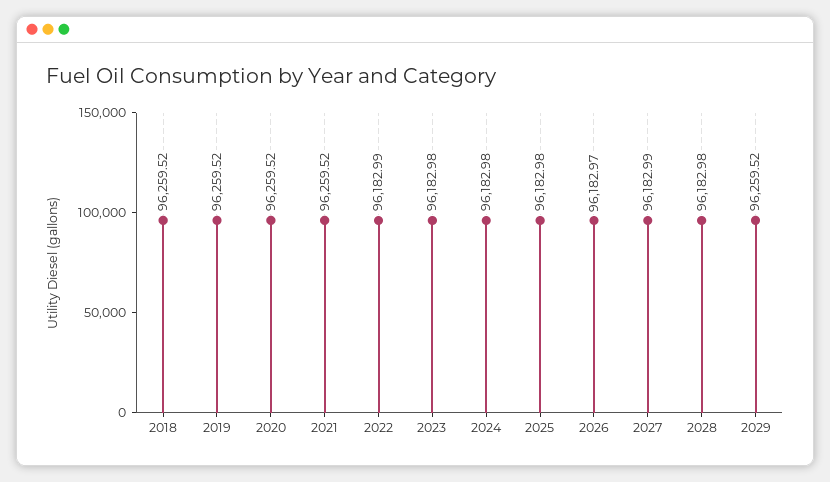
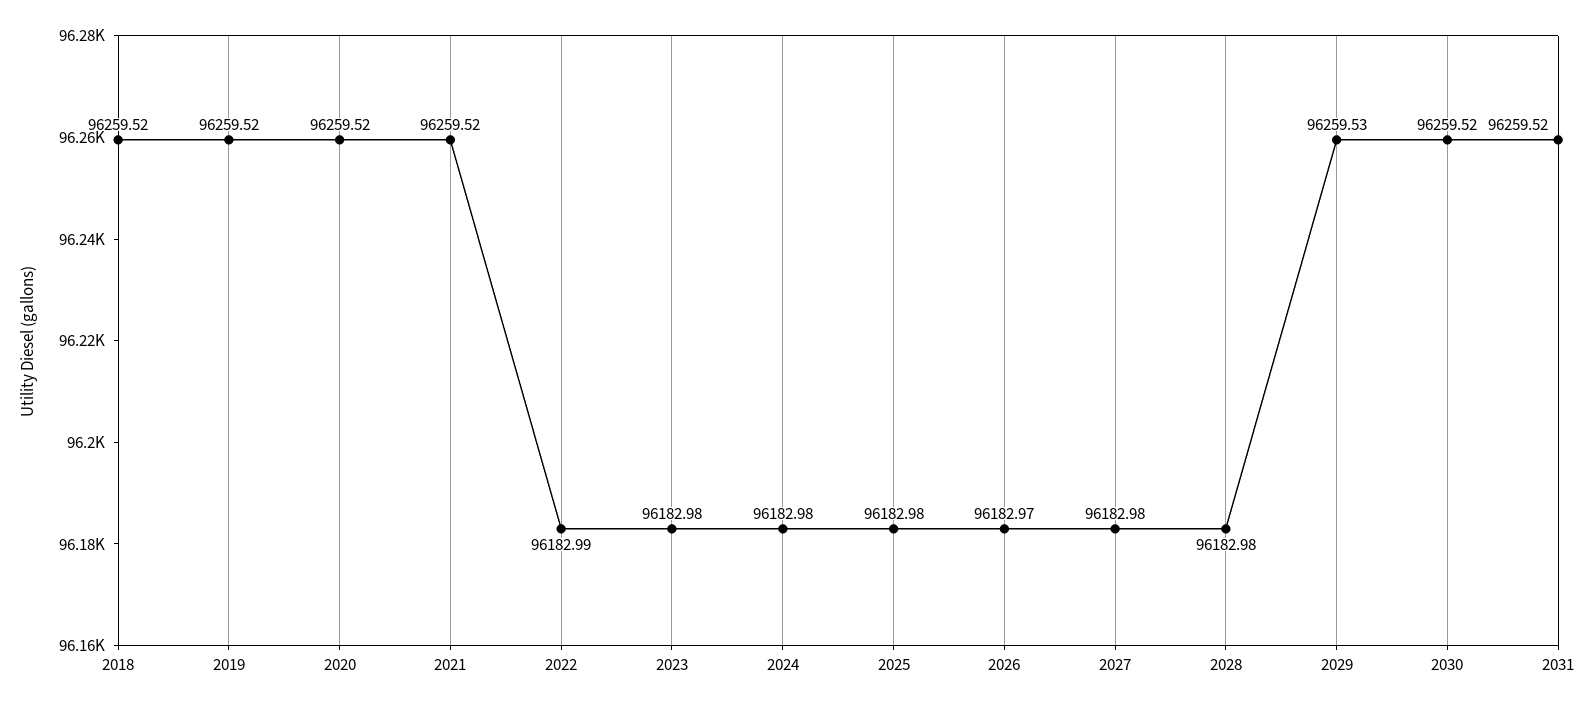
2027: 96182.99 -> 96182.98
2029: 96259.52 -> 96259.53
2030: none -> 96259.52
2031: none -> 96259.52

